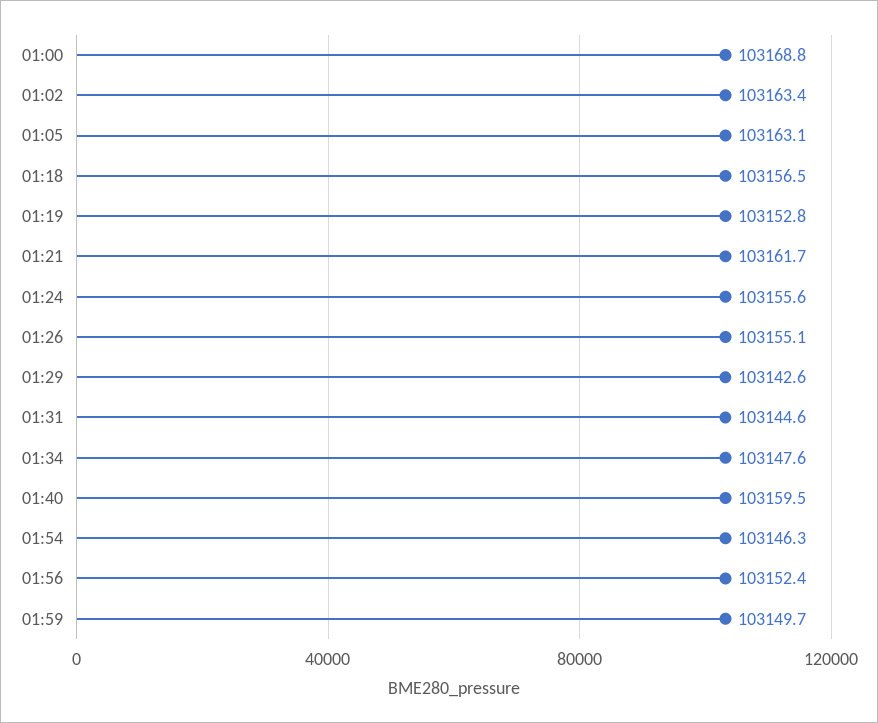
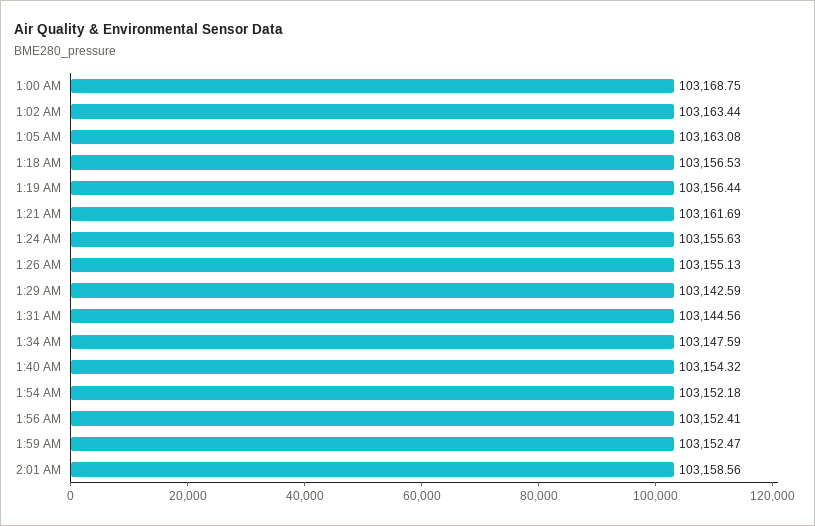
01:19: 103152.8 -> 103156.44
01:40: 103159.5 -> 103154.32
01:54: 103146.3 -> 103152.18
01:59: 103149.7 -> 103152.47
2:01 AM: none -> 103158.56

